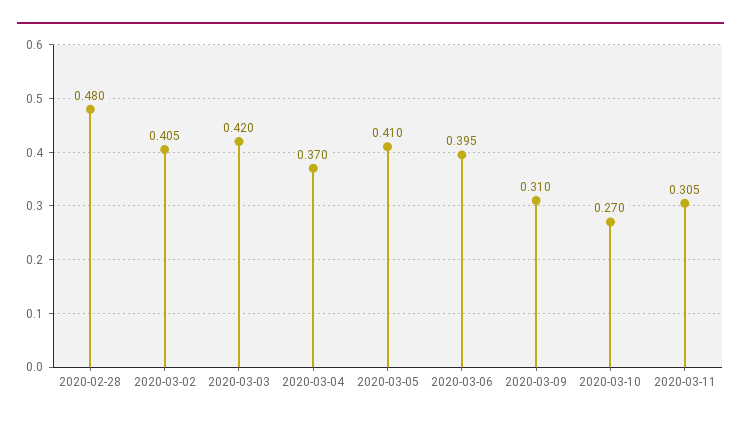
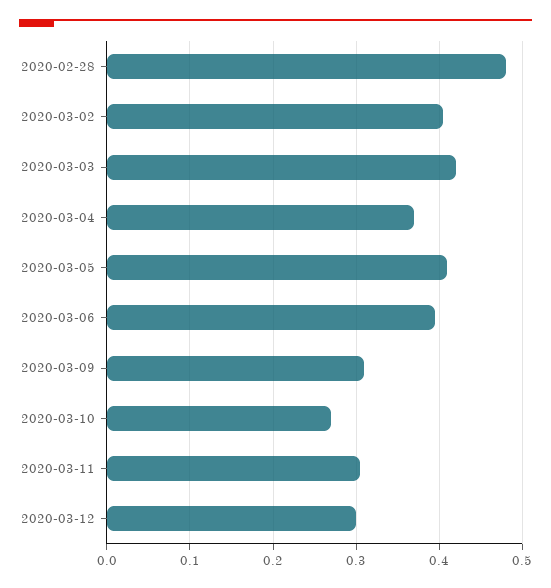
2020-03-12: none -> 0.3

